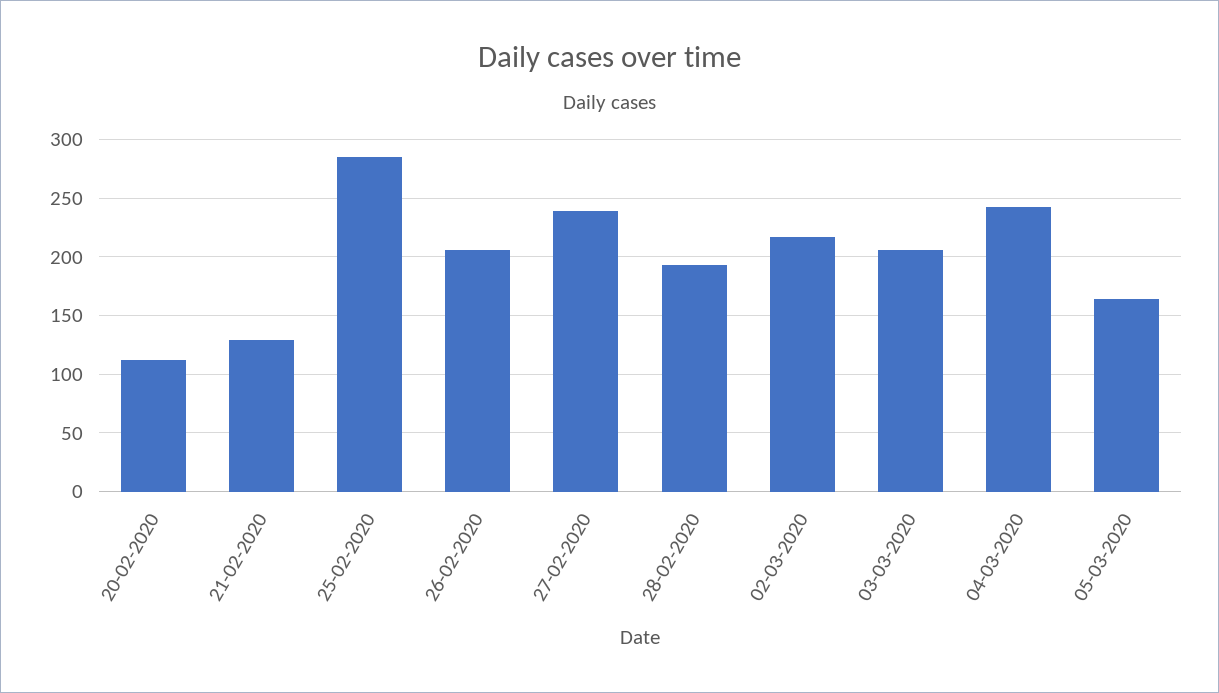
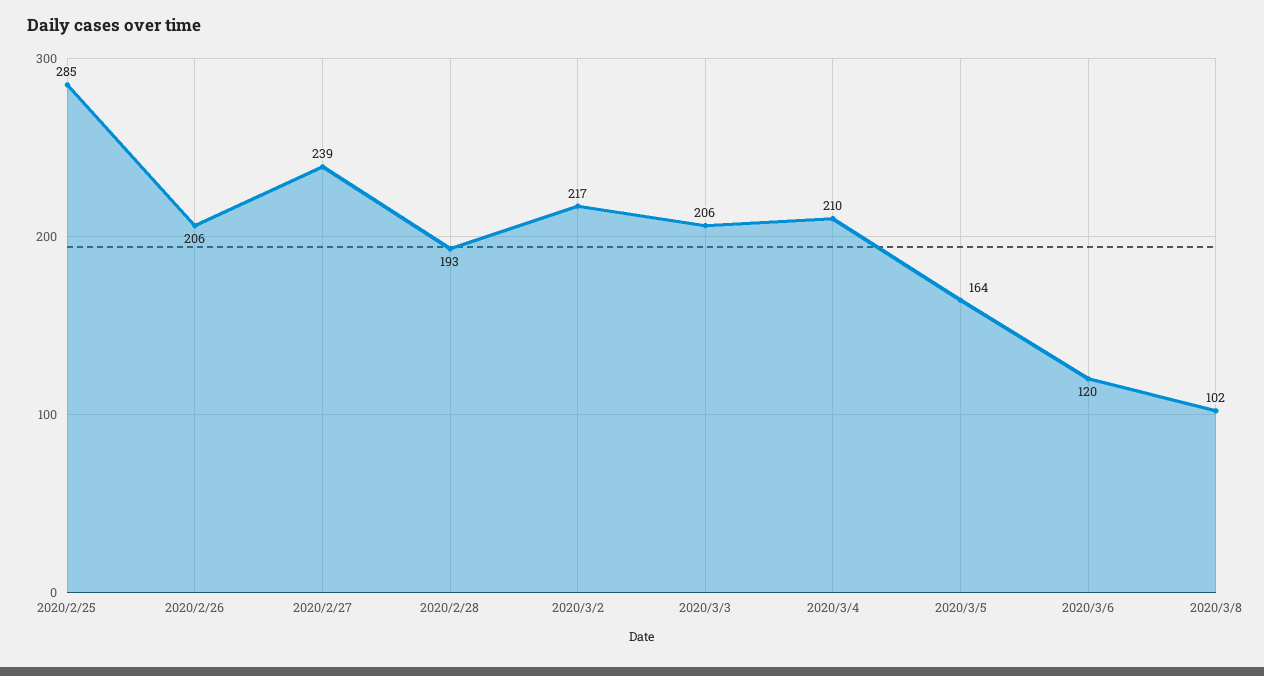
20-02-2020: 110 -> none
21-02-2020: 130 -> none
04-03-2020: 240 -> 210
2020/3/6: none -> 120
2020/3/8: none -> 102

